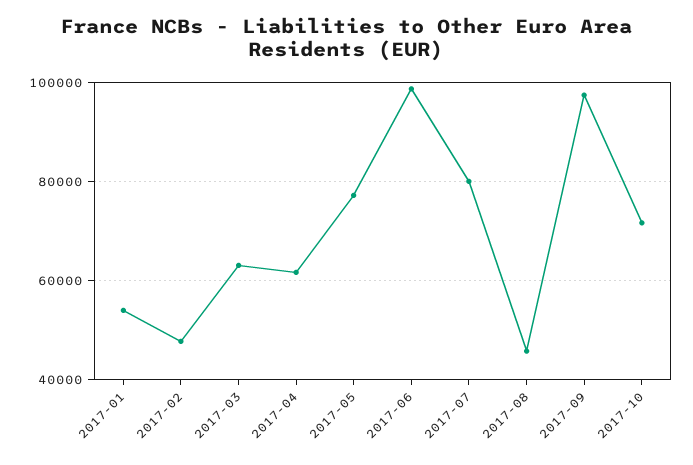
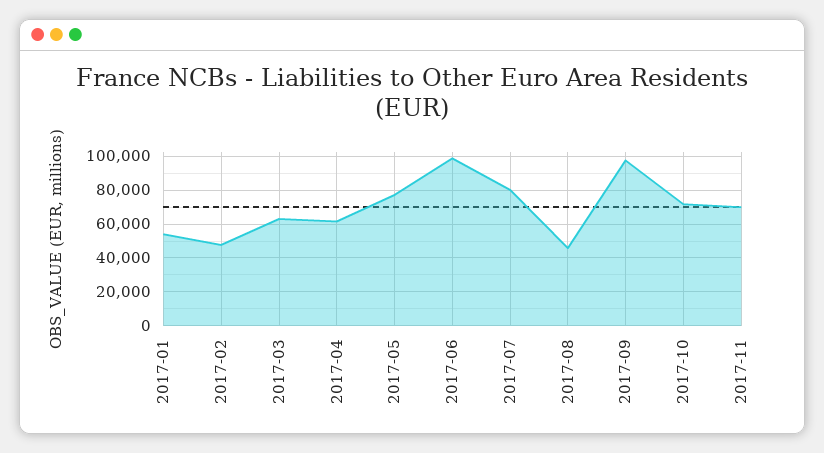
2017-11: none -> 70000

